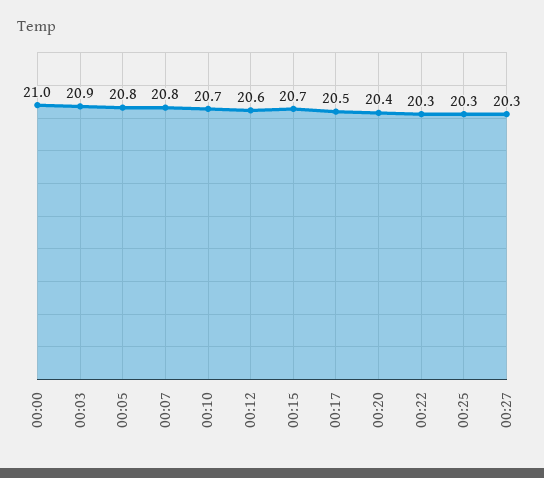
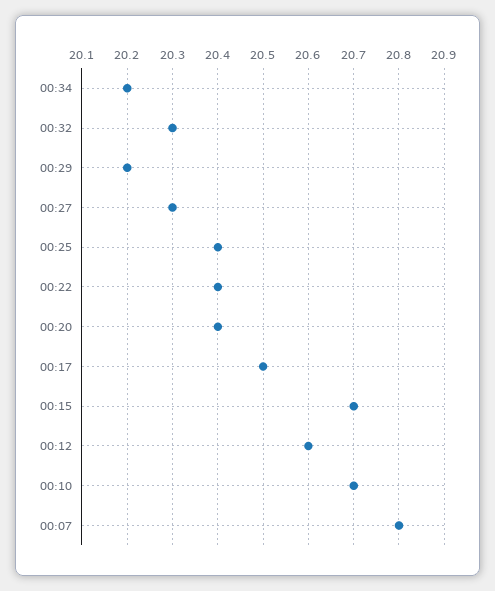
00:00: 21 -> none
00:03: 20.9 -> none
00:05: 20.8 -> none
00:22: 20.3 -> 20.4
00:25: 20.3 -> 20.4
00:34: none -> 20.2
00:32: none -> 20.3
00:29: none -> 20.2

